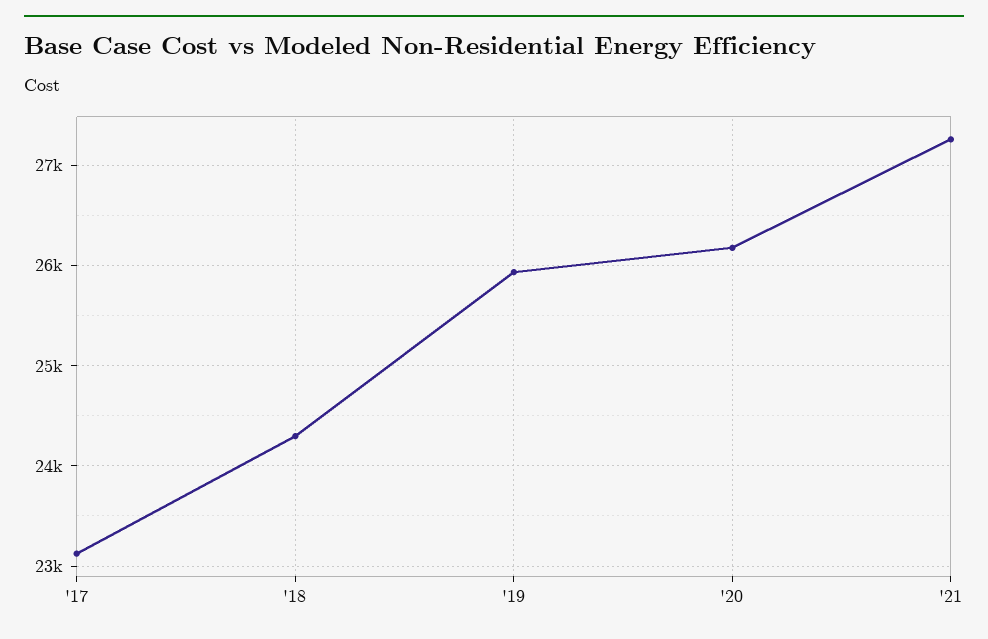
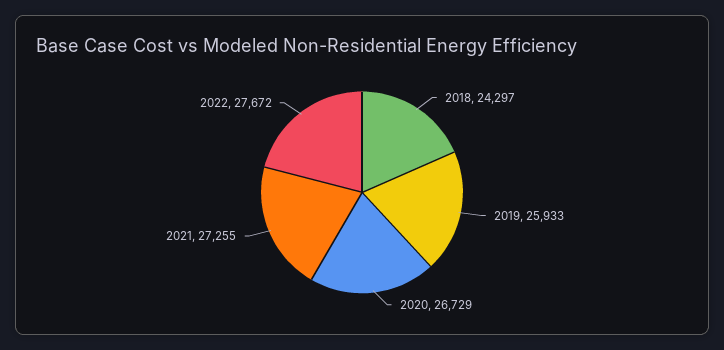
'17: 23100 -> none
'20: 26200 -> 26729
2022: none -> 27672

